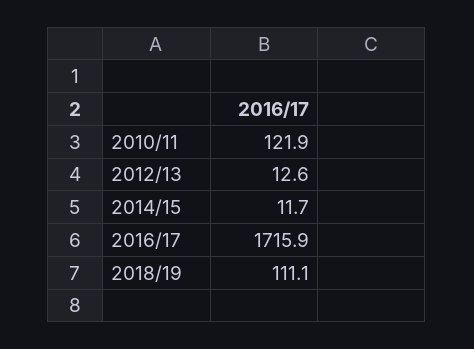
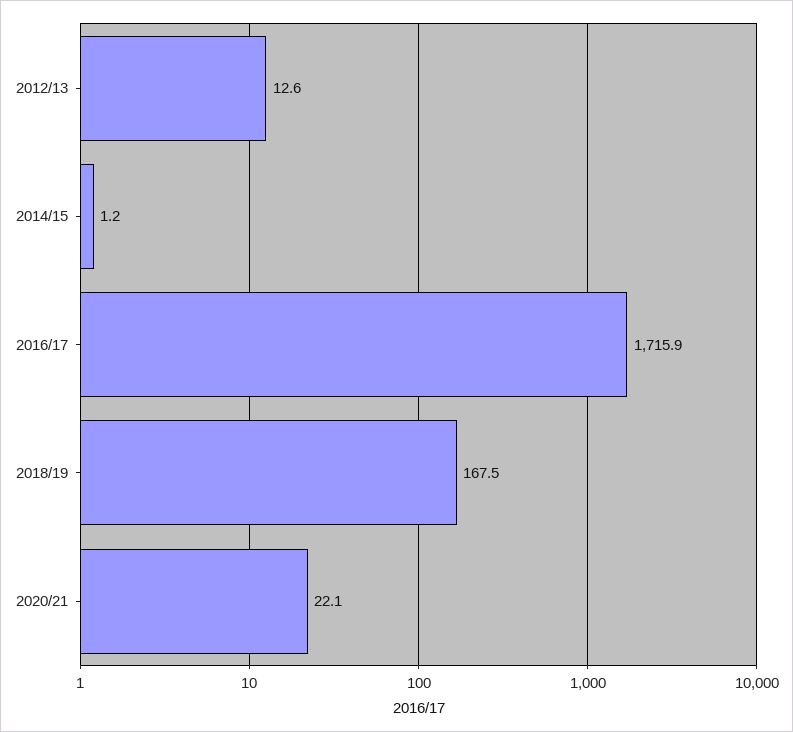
2010/11: 121.9 -> none
2014/15: 11.7 -> 1.2
2018/19: 111.1 -> 167.5
2020/21: none -> 22.1

